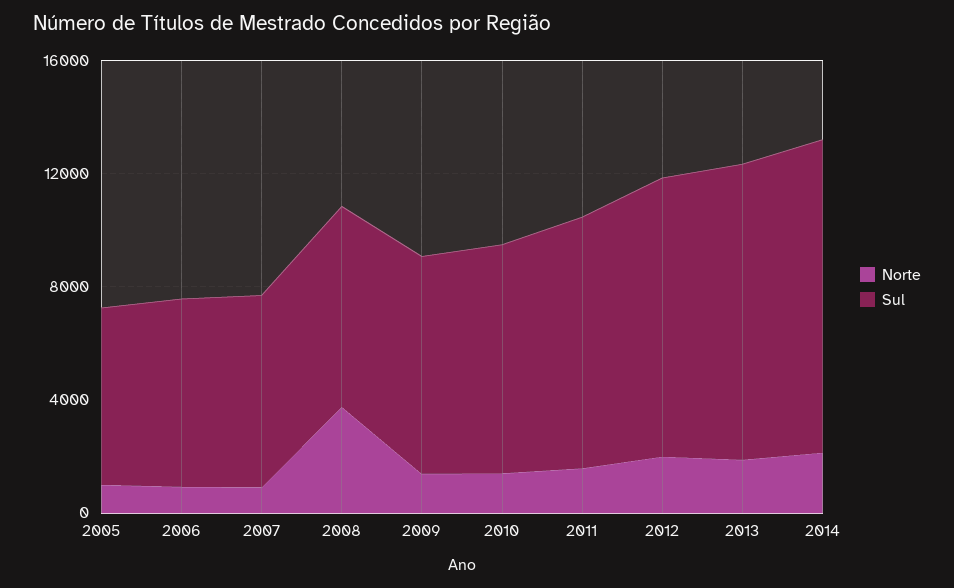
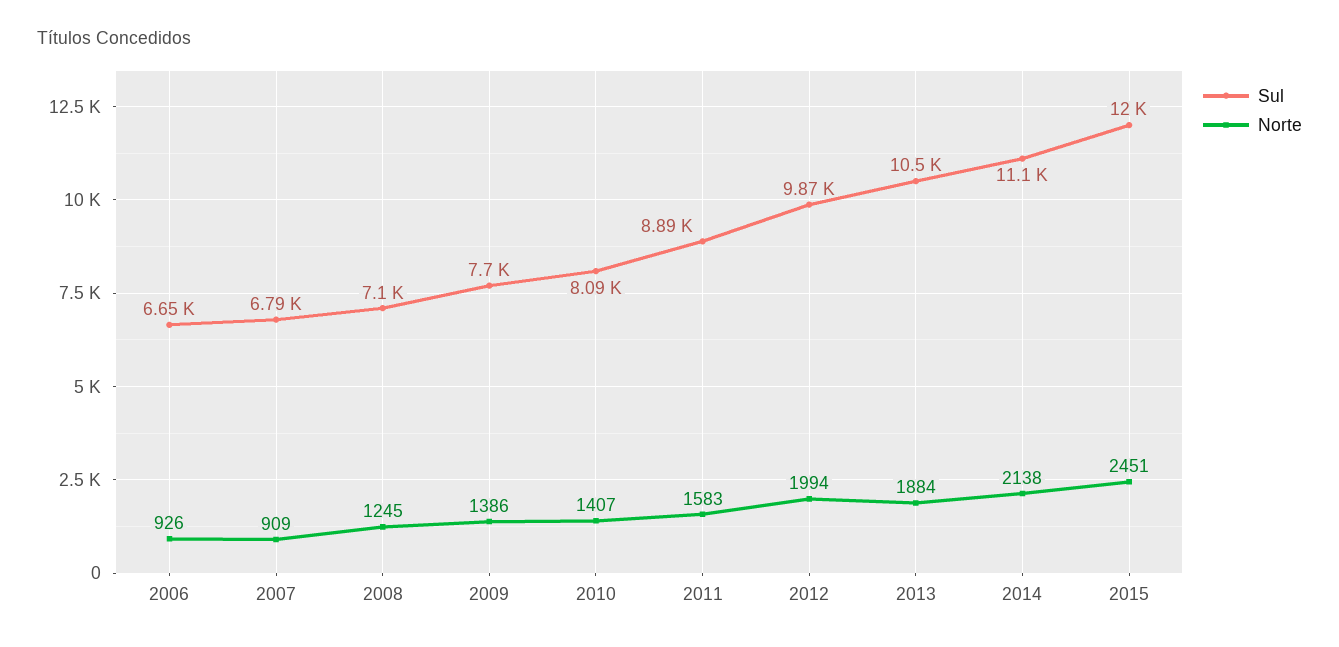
Norte, 2005: 1000 -> none
Sul, 2005: 6000 -> none
Norte, 2008: 4000 -> 1245
Sul, 2015: none -> 12000
Norte, 2015: none -> 2451

